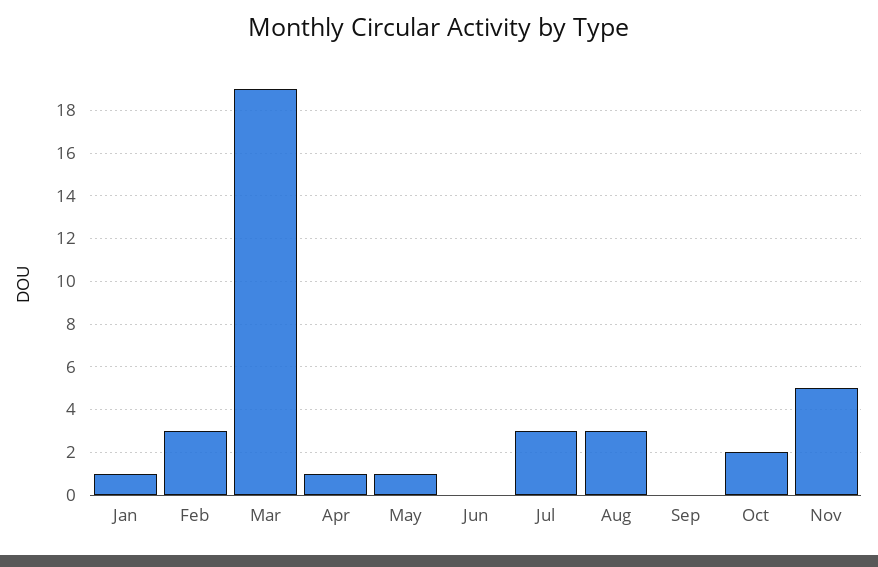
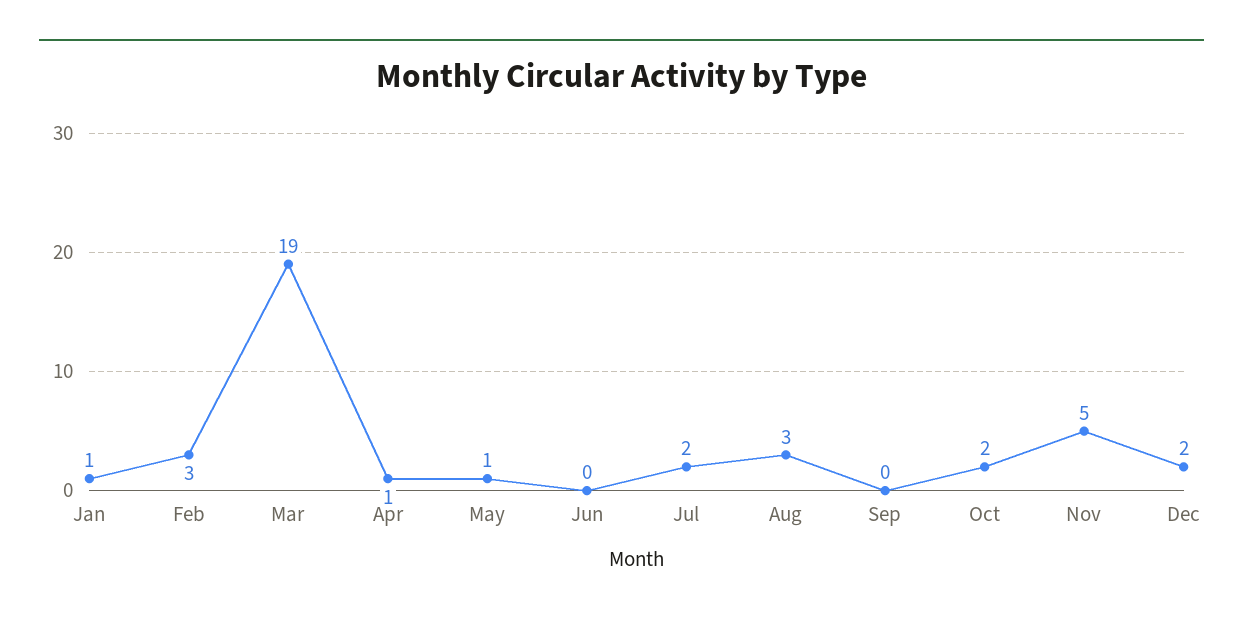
Jul: 3 -> 2
Dec: none -> 2

